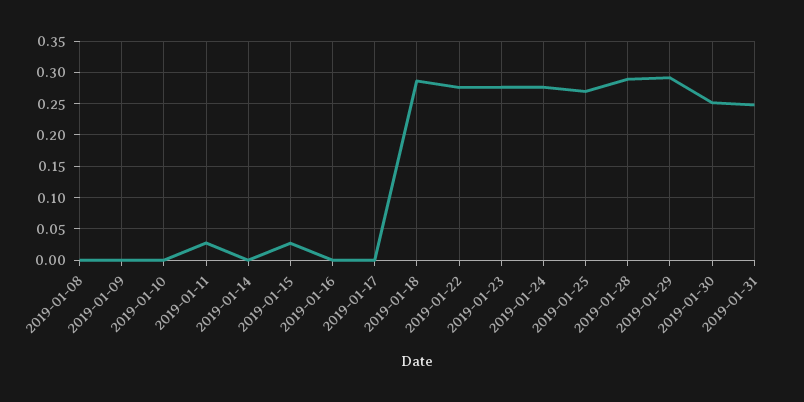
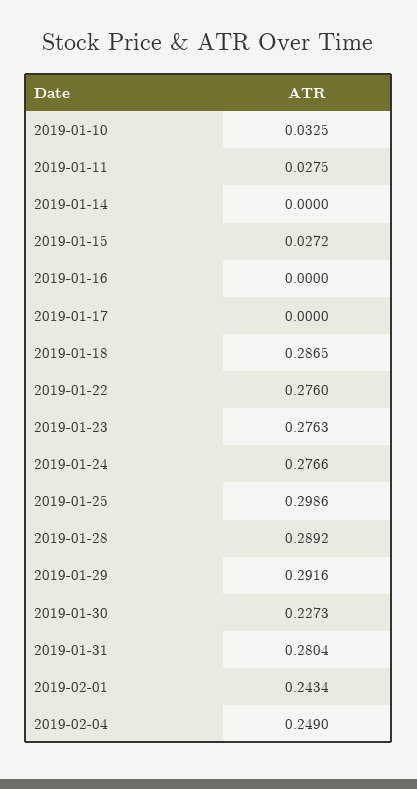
2019-01-08: 0 -> none
2019-01-09: 0 -> none
2019-01-10: 0 -> 0.0325
2019-01-25: 0.27 -> 0.2986
2019-01-30: 0.25 -> 0.2273
2019-01-31: 0.25 -> 0.2804
2019-02-01: none -> 0.2434
2019-02-04: none -> 0.249

